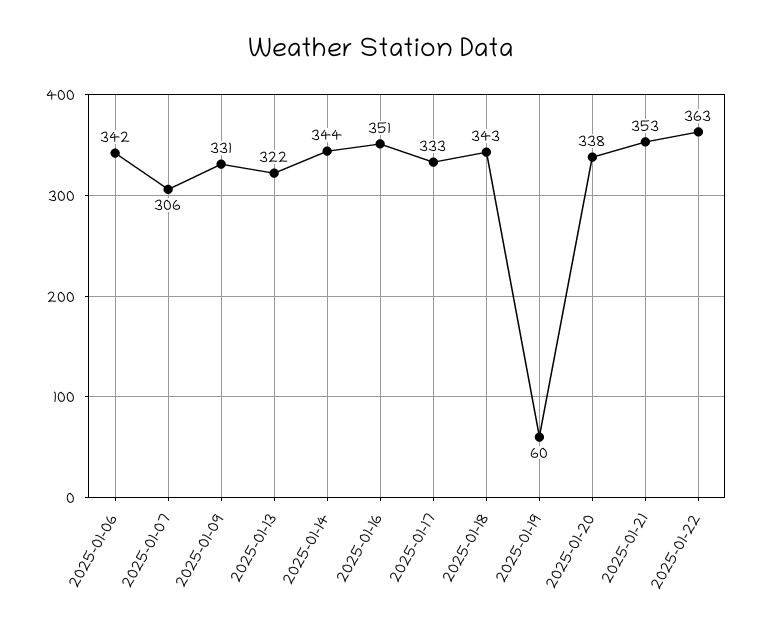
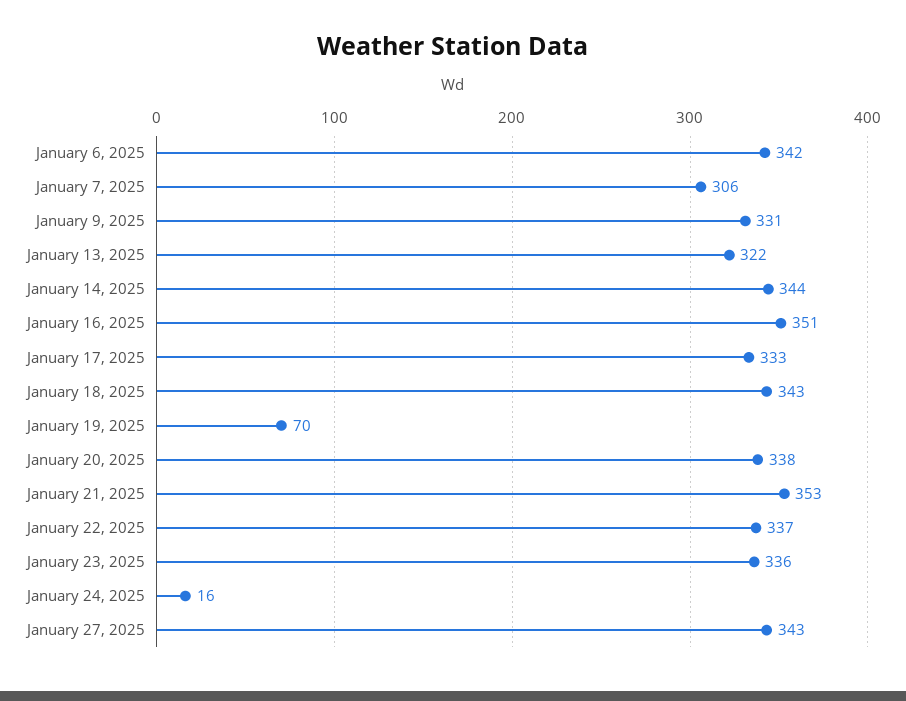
2025-01-19: 60 -> 70
2025-01-22: 363 -> 337
January 23, 2025: none -> 336
January 24, 2025: none -> 16
January 27, 2025: none -> 343

